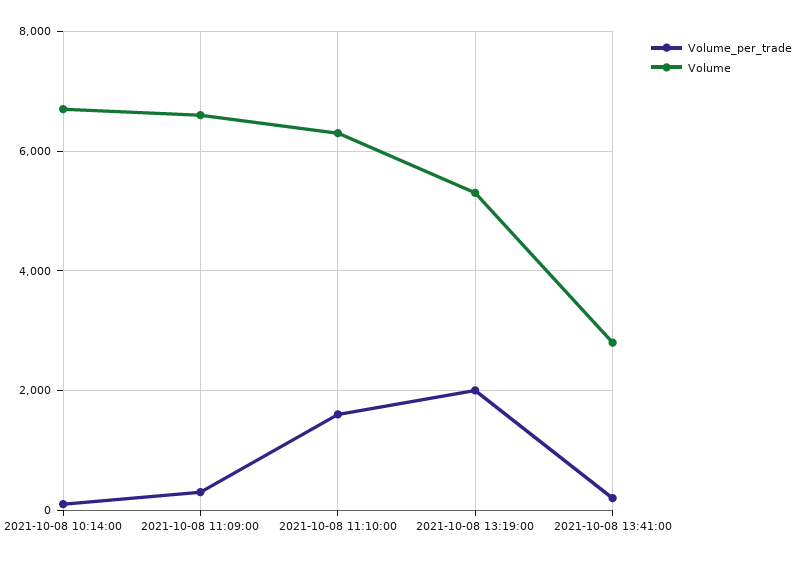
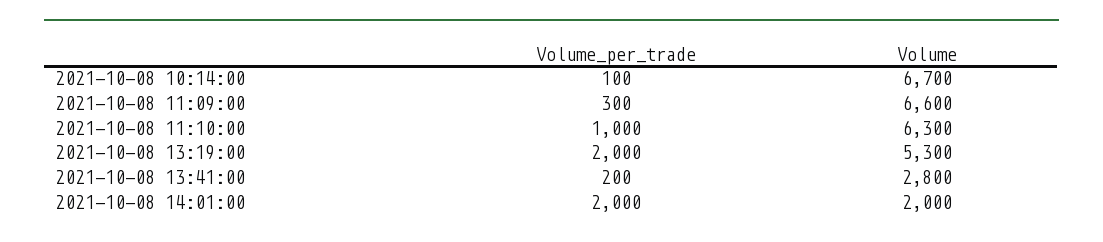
Volume_per_trade, 2021-10-08 11:10:00: 1600 -> 1000
Volume_per_trade, 2021-10-08 14:01:00: none -> 2000
Volume, 2021-10-08 14:01:00: none -> 2000

